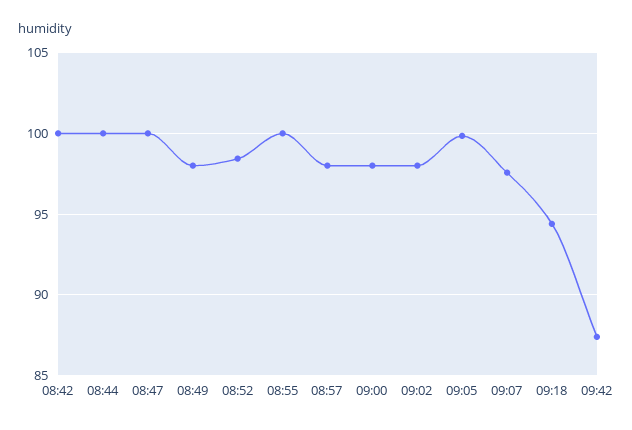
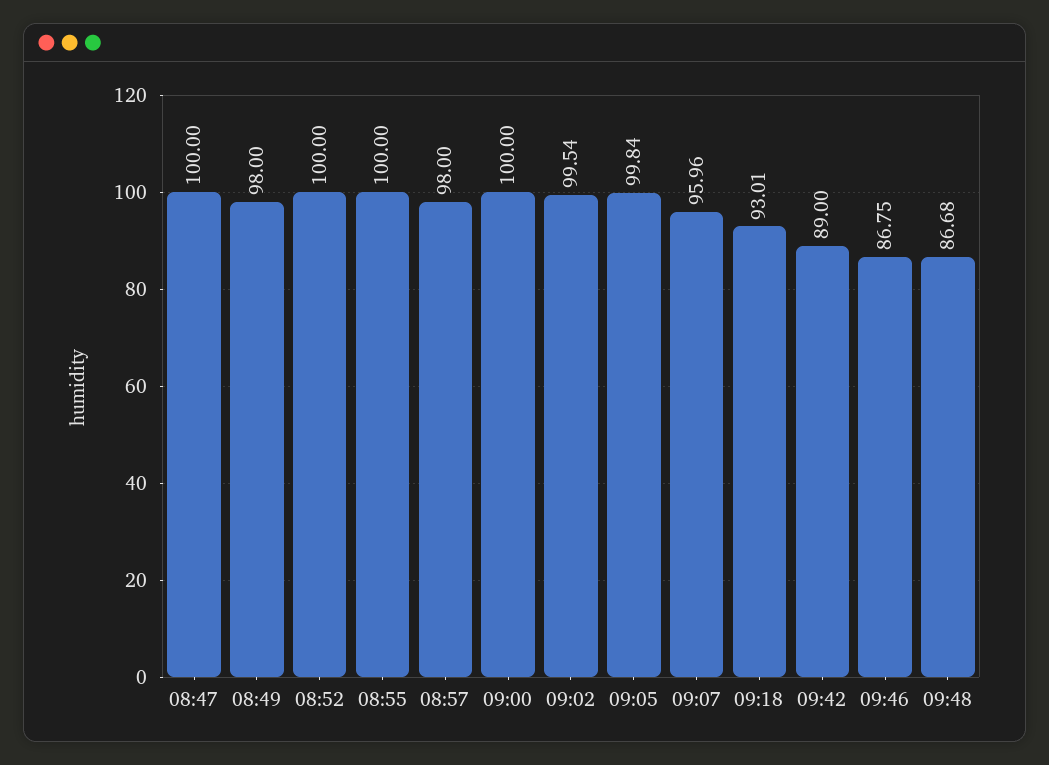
08:42: 100 -> none
08:44: 100 -> none
08:52: 98.5 -> 100
09:00: 98 -> 100
09:02: 98 -> 99.54
09:07: 97.5 -> 95.96
09:18: 94.5 -> 93.01
09:42: 87.5 -> 89
09:46: none -> 86.75
09:48: none -> 86.68

